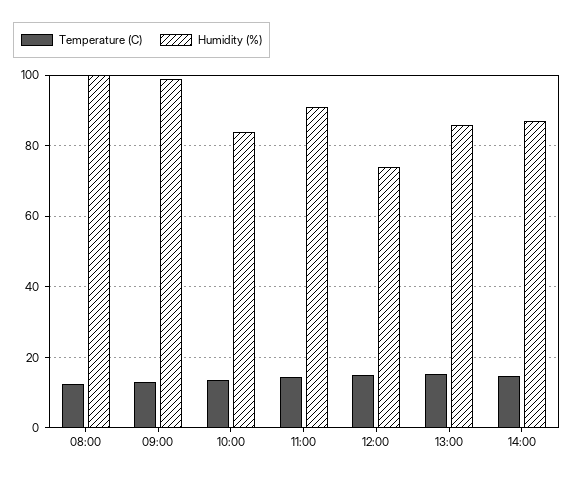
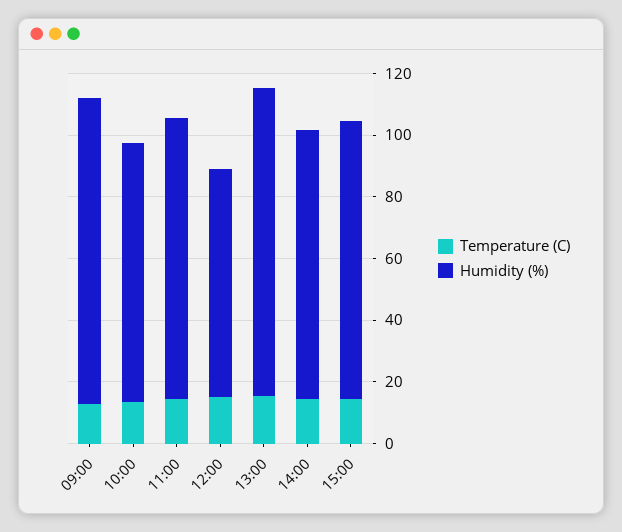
Temperature (C), 08:00: 12 -> none
Humidity (%), 08:00: 100 -> none
Humidity (%), 13:00: 86 -> 100
Temperature (C), 15:00: none -> 15
Humidity (%), 15:00: none -> 90

